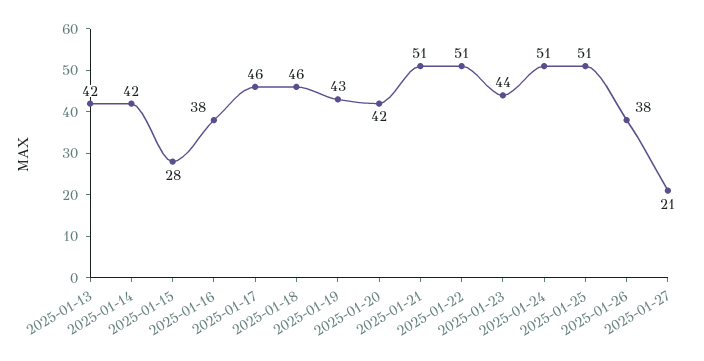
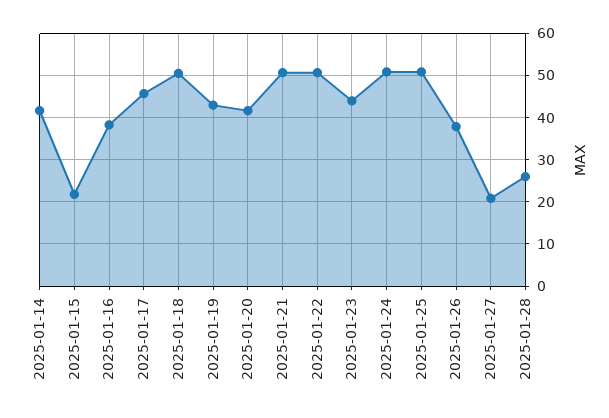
2025-01-13: 42 -> none
2025-01-15: 28 -> 22
2025-01-18: 46 -> 50
2025-01-28: none -> 26

